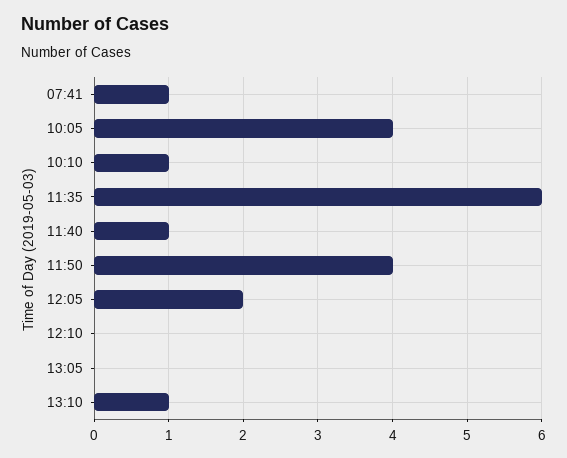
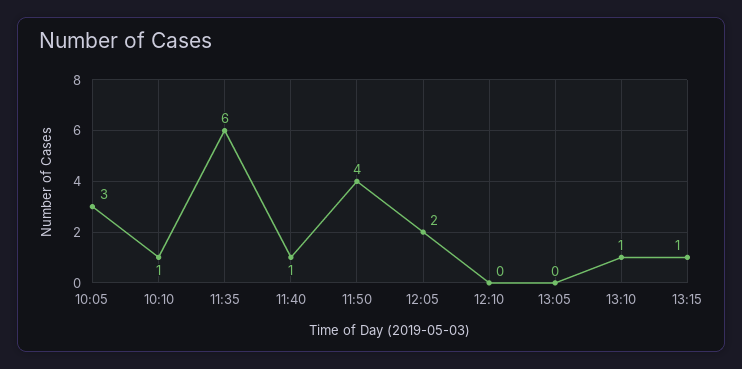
07:41: 1 -> none
10:05: 4 -> 3
13:15: none -> 1

